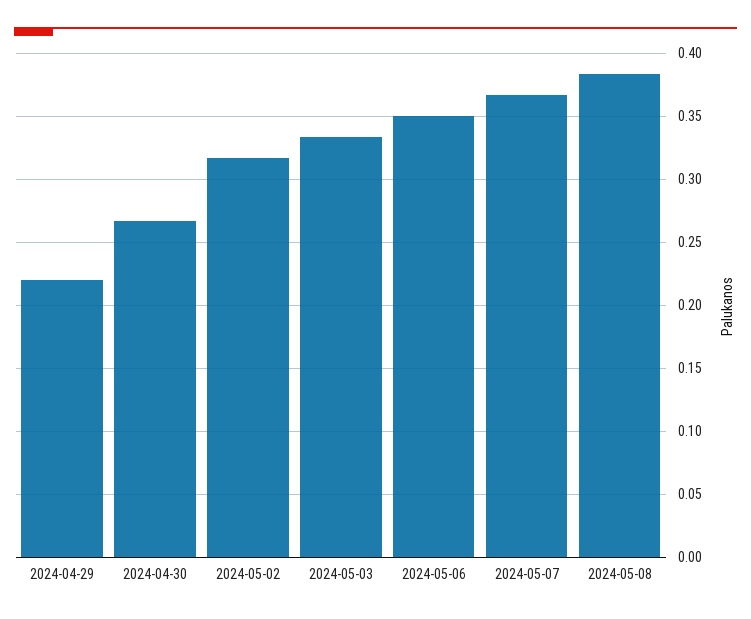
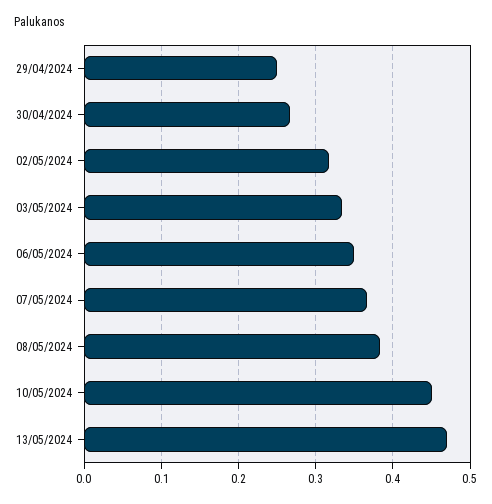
2024-04-29: 0.22 -> 0.25
10/05/2024: none -> 0.45
13/05/2024: none -> 0.47

